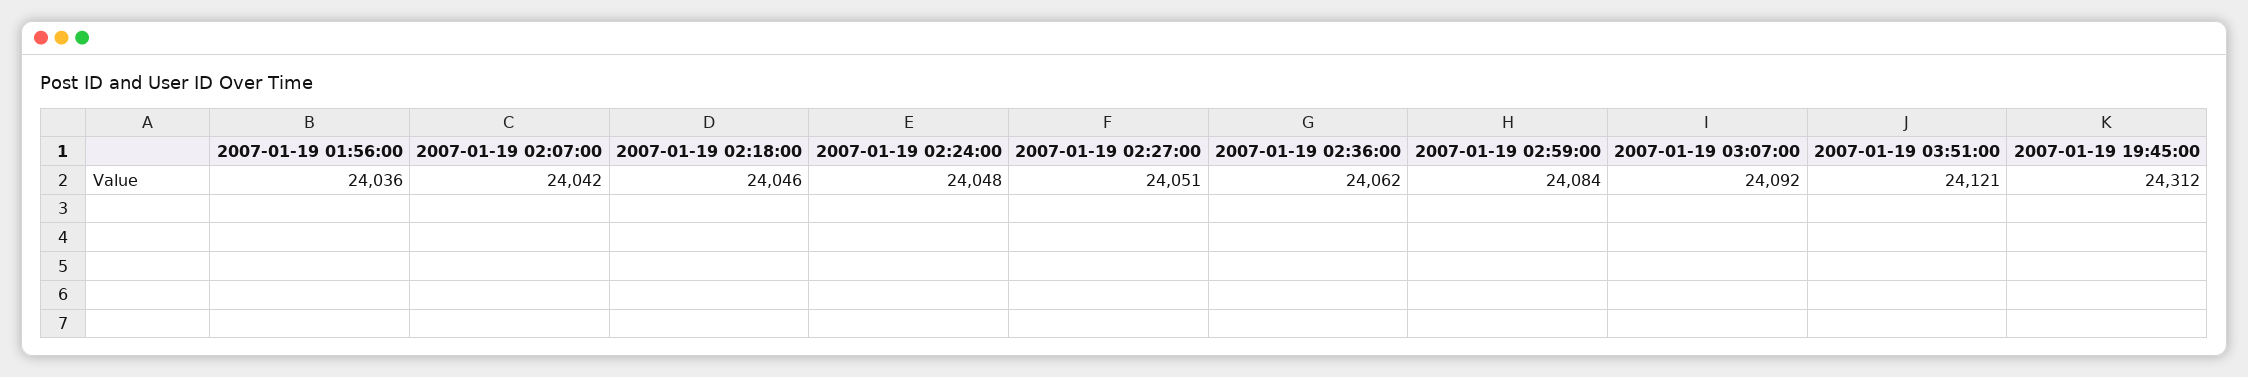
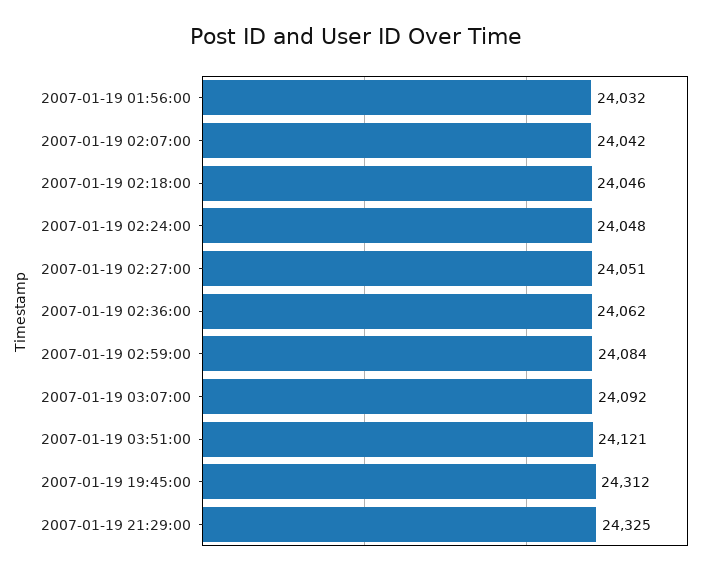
2007-01-19 01:56:00: 24036 -> 24032
2007-01-19 21:29:00: none -> 24325

